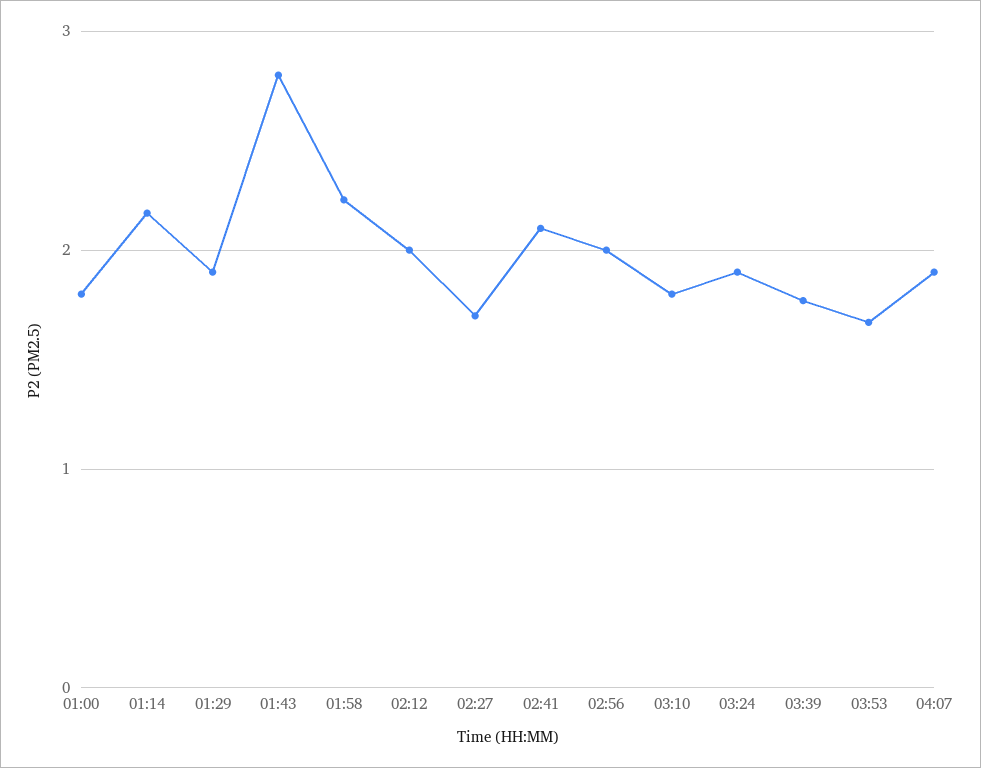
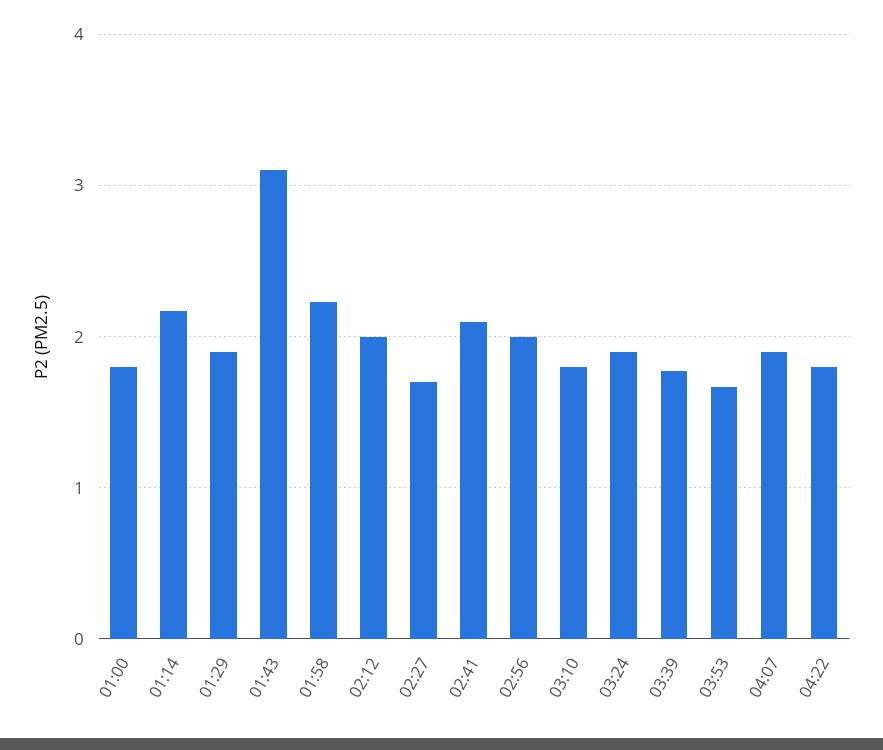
01:43: 2.8 -> 3.1
04:22: none -> 1.8

